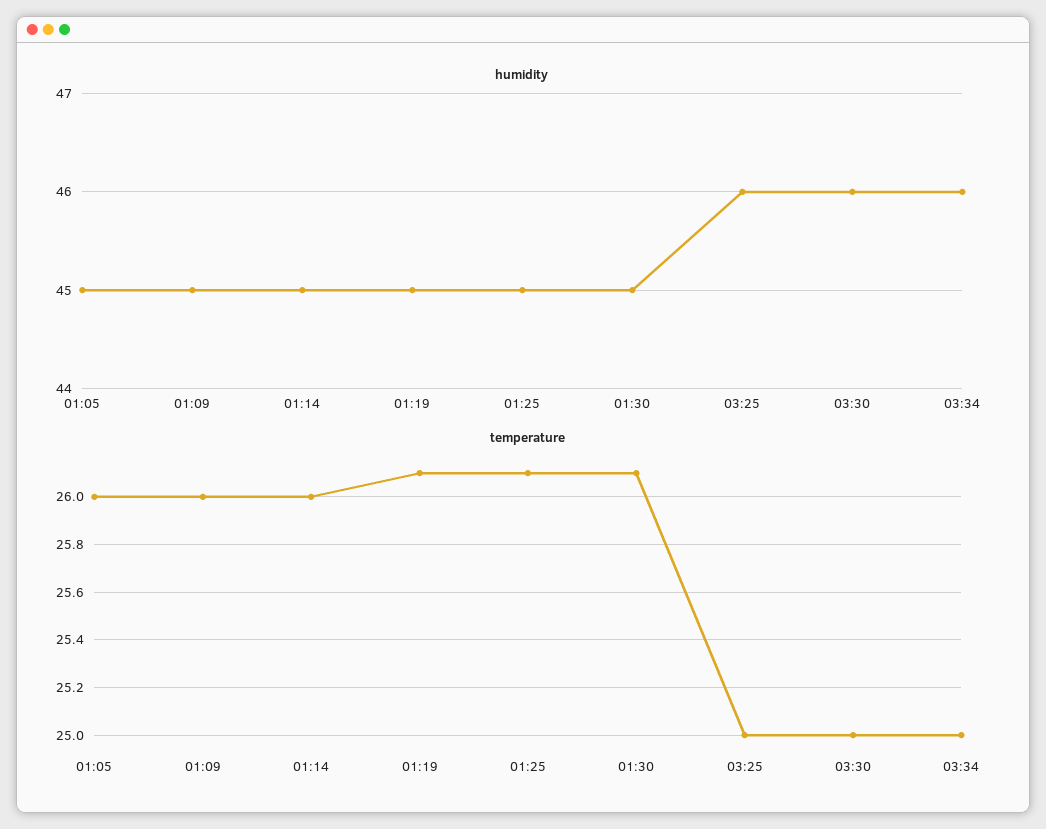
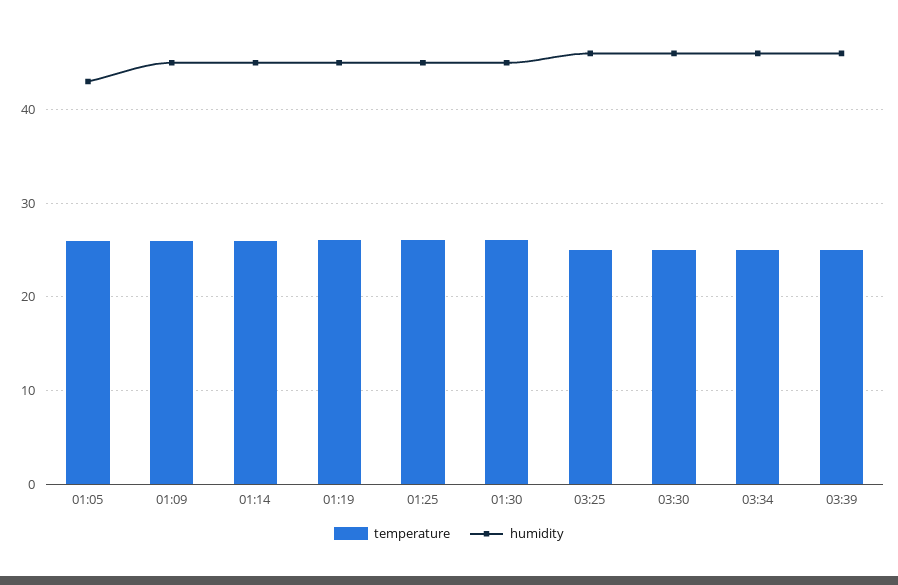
humidity, 01:05: 45 -> 43
temperature, 03:39: none -> 25
humidity, 03:39: none -> 46

